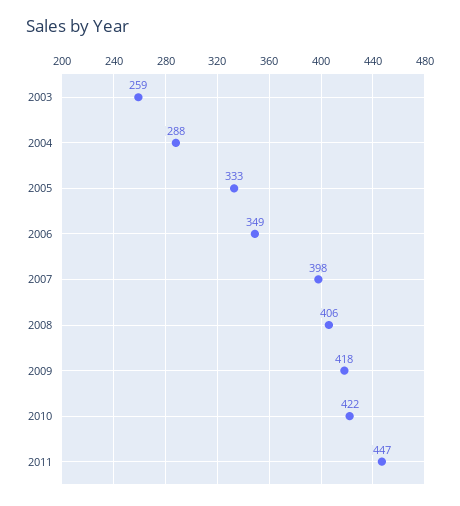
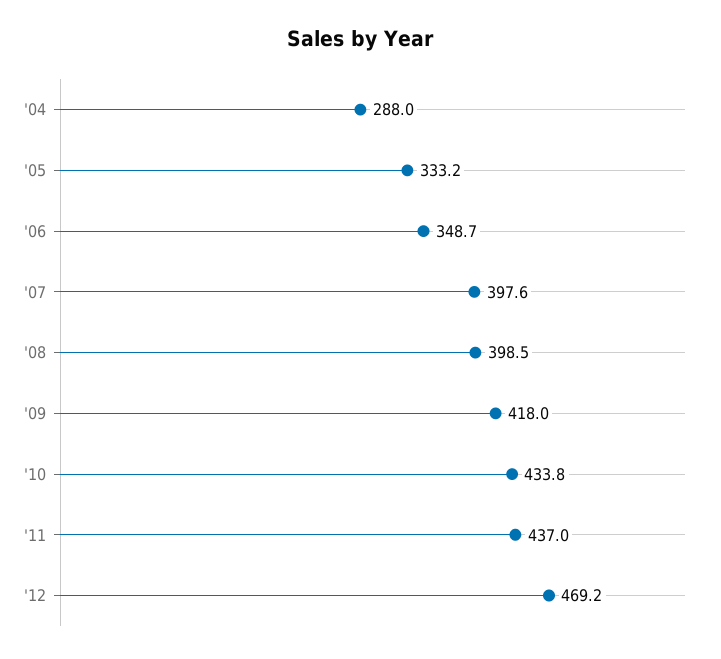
2003: 259 -> none
2008: 406 -> 398.5
2010: 422 -> 433.8
2011: 447 -> 437
'12: none -> 469.2

